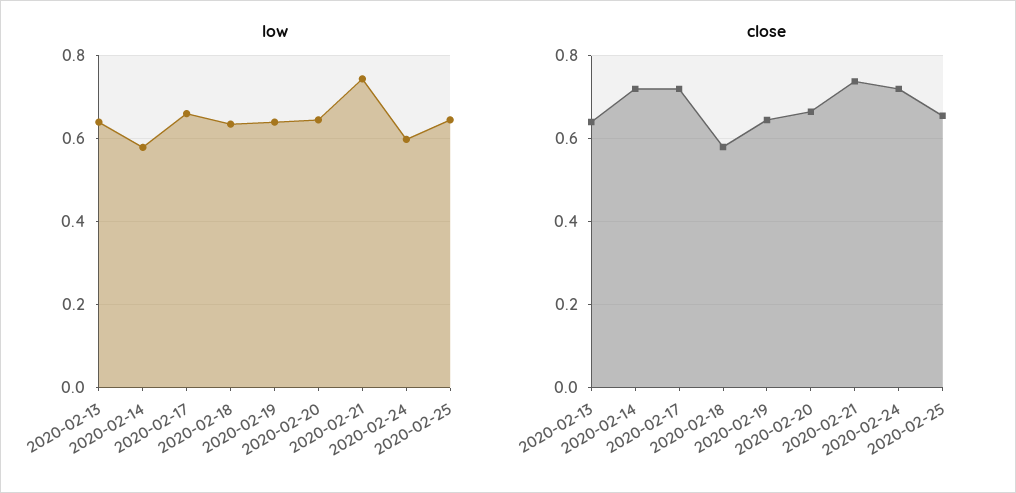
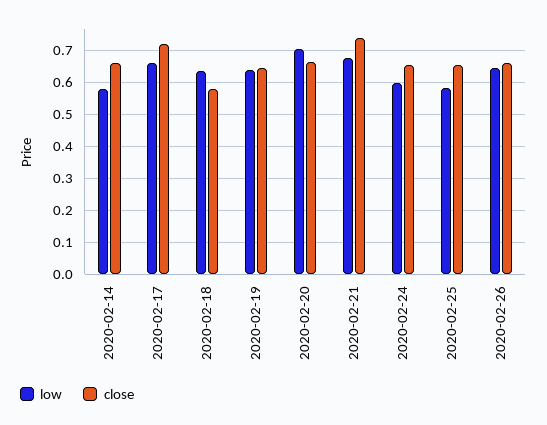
low, 2020-02-13: 0.64 -> none
low, 2020-02-20: 0.64 -> 0.7
low, 2020-02-21: 0.74 -> 0.68
low, 2020-02-25: 0.64 -> 0.58
close, 2020-02-13: 0.64 -> none
close, 2020-02-14: 0.72 -> 0.66
close, 2020-02-24: 0.72 -> 0.66
low, 2020-02-26: none -> 0.64
close, 2020-02-26: none -> 0.66

